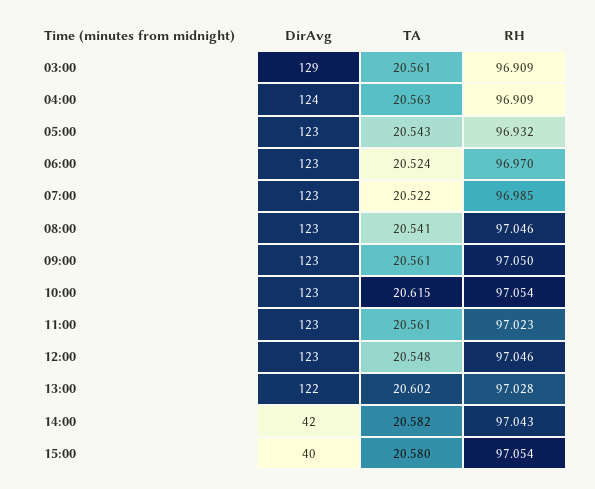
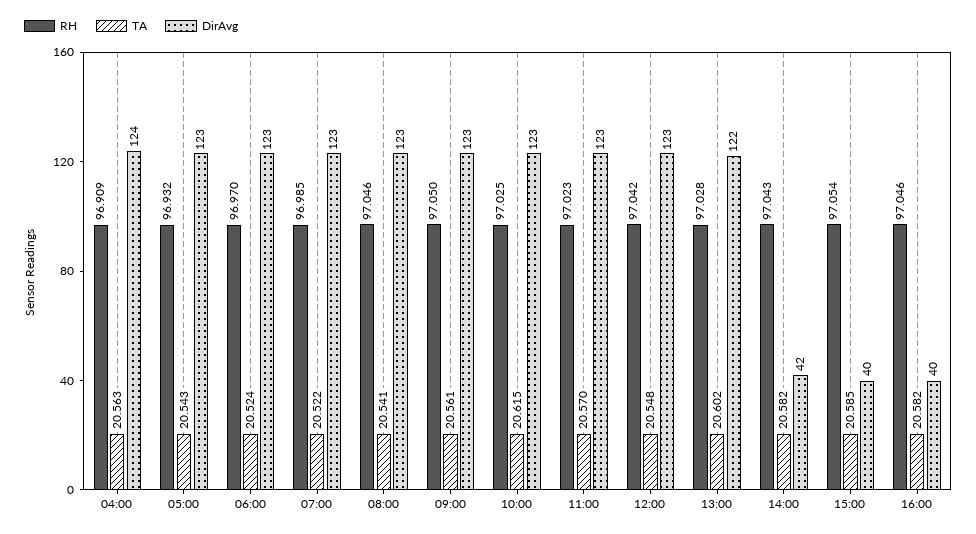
DirAvg, 03:00: 129 -> none
TA, 03:00: 20.561 -> none
RH, 03:00: 96.909 -> none
RH, 10:00: 97.054 -> 97.025
TA, 11:00: 20.561 -> 20.57
RH, 12:00: 97.046 -> 97.042
TA, 15:00: 20.58 -> 20.585
RH, 16:00: none -> 97.046
TA, 16:00: none -> 20.582
DirAvg, 16:00: none -> 40

